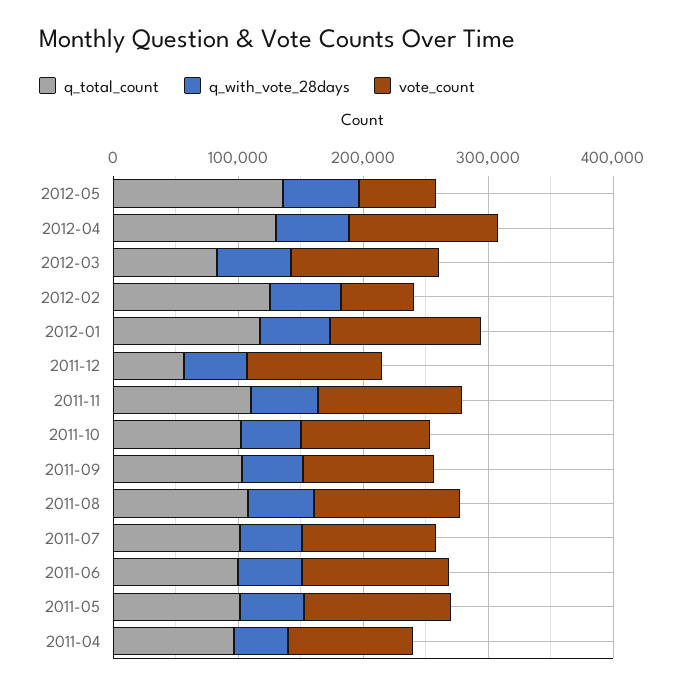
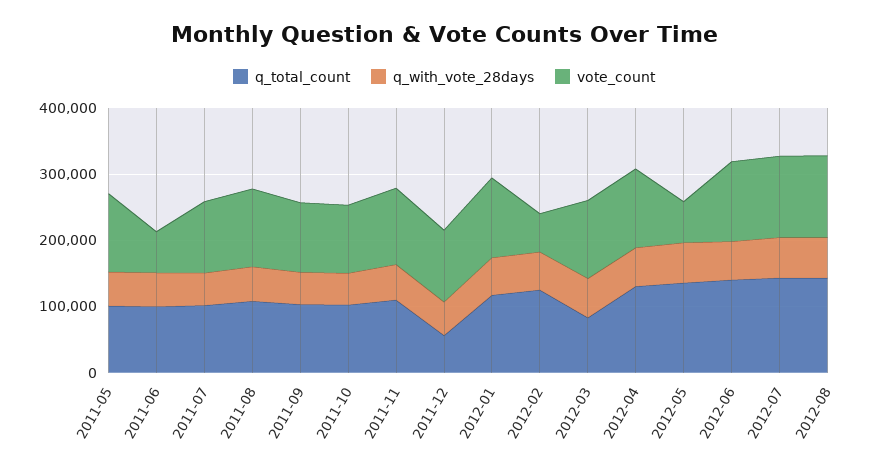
vote_count, 2011-06: 120000 -> 60000
q_total_count, 2011-04: 100000 -> none
q_with_vote_28days, 2011-04: 40000 -> none
vote_count, 2011-04: 100000 -> none
q_total_count, 2012-06: none -> 140000
q_with_vote_28days, 2012-06: none -> 60000
vote_count, 2012-06: none -> 120000
q_total_count, 2012-07: none -> 140000
q_with_vote_28days, 2012-07: none -> 60000
vote_count, 2012-07: none -> 120000
q_total_count, 2012-08: none -> 140000
q_with_vote_28days, 2012-08: none -> 60000
vote_count, 2012-08: none -> 120000

